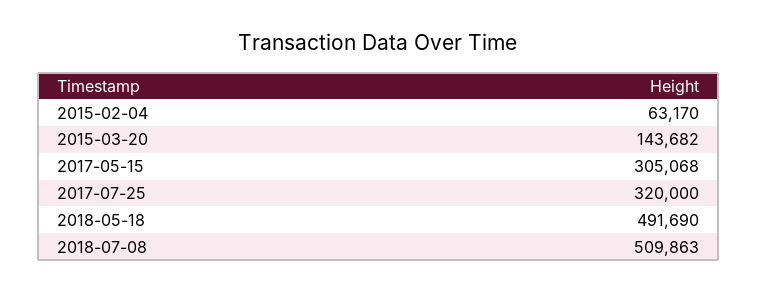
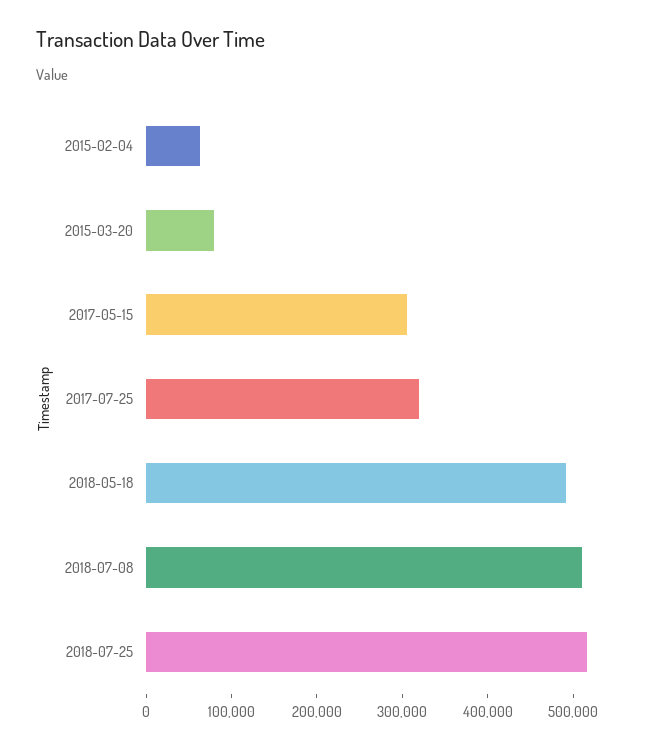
2015-03-20: 143682 -> 80000
2018-07-25: none -> 520000

